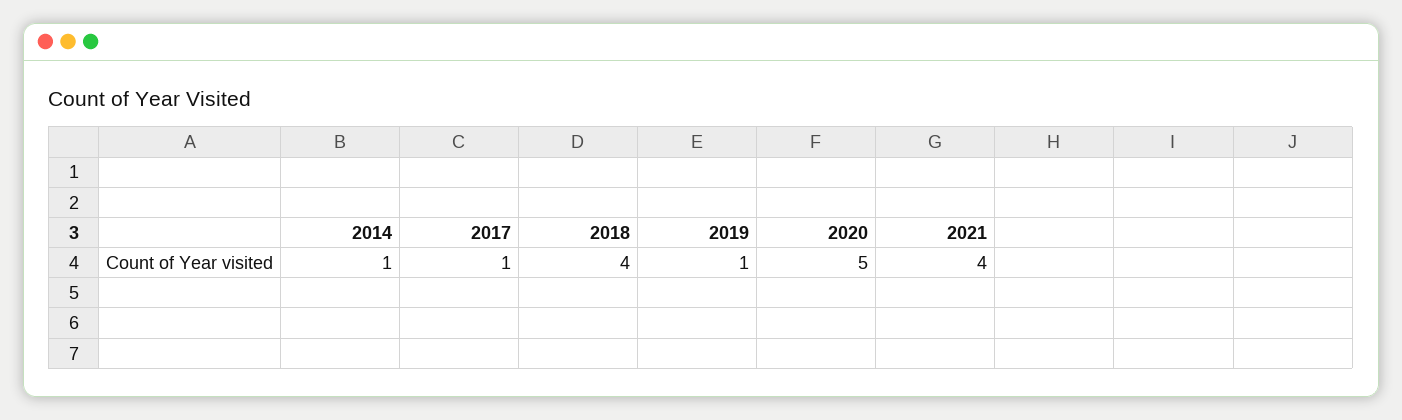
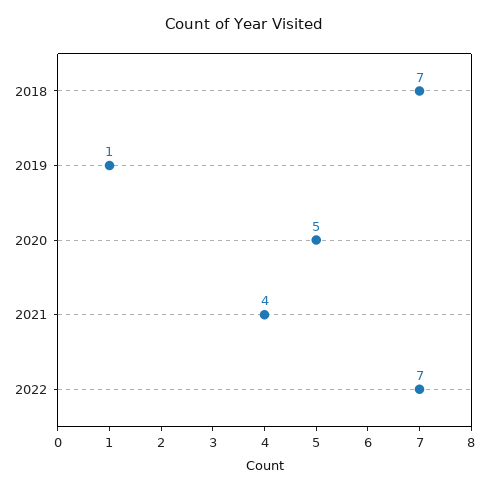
2014: 1 -> none
2017: 1 -> none
2018: 4 -> 7
2022: none -> 7

